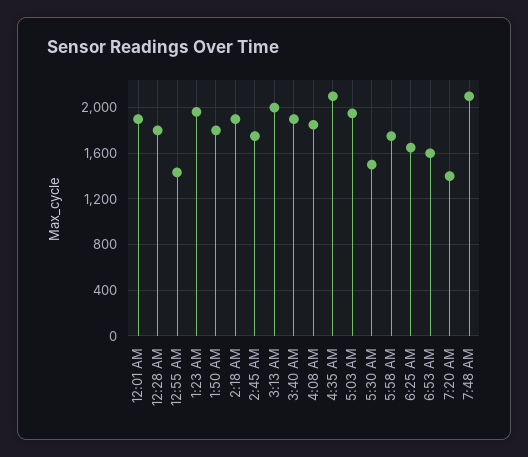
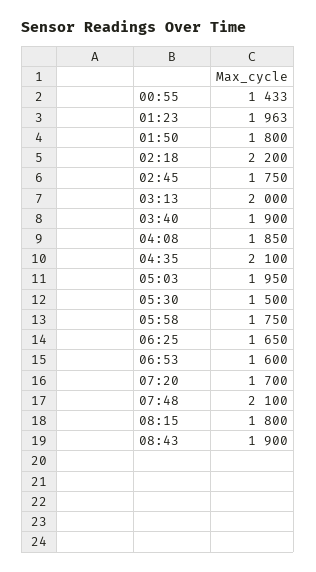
12:01 AM: 1900 -> none
12:28 AM: 1800 -> none
2:18 AM: 1900 -> 2200
7:20 AM: 1400 -> 1700
08:15: none -> 1800
08:43: none -> 1900

